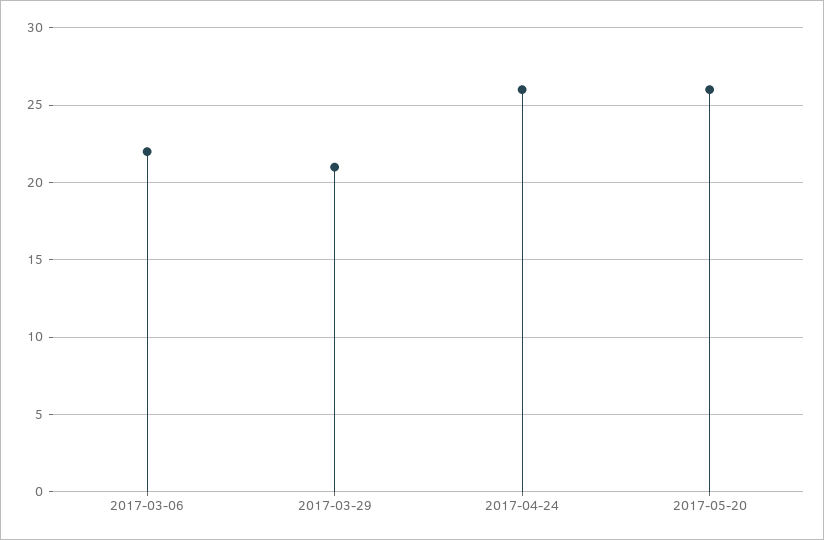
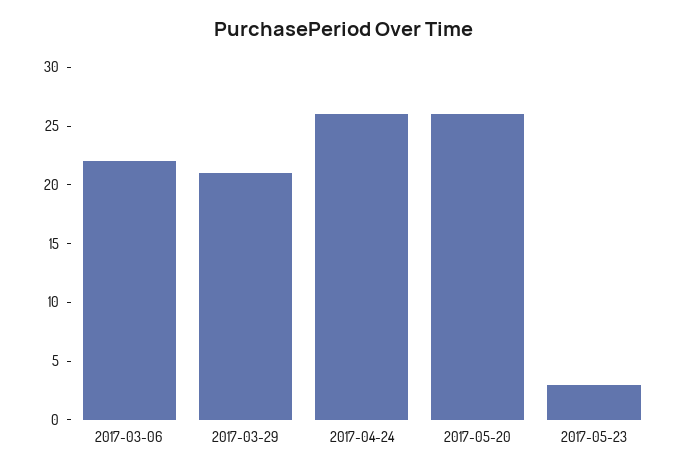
2017-05-23: none -> 3

